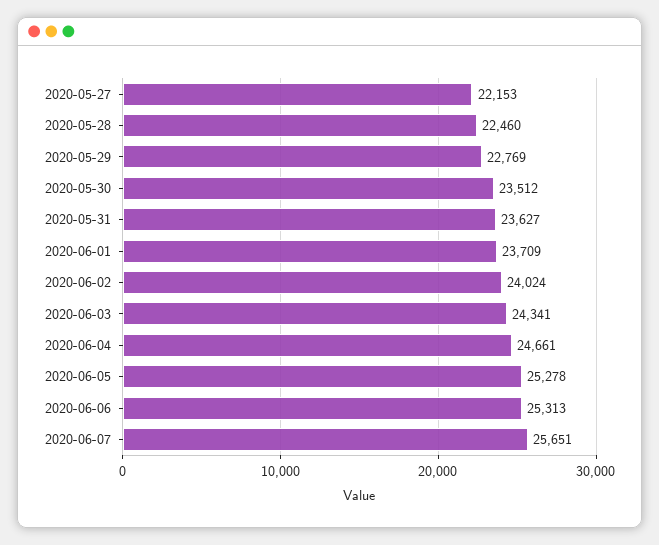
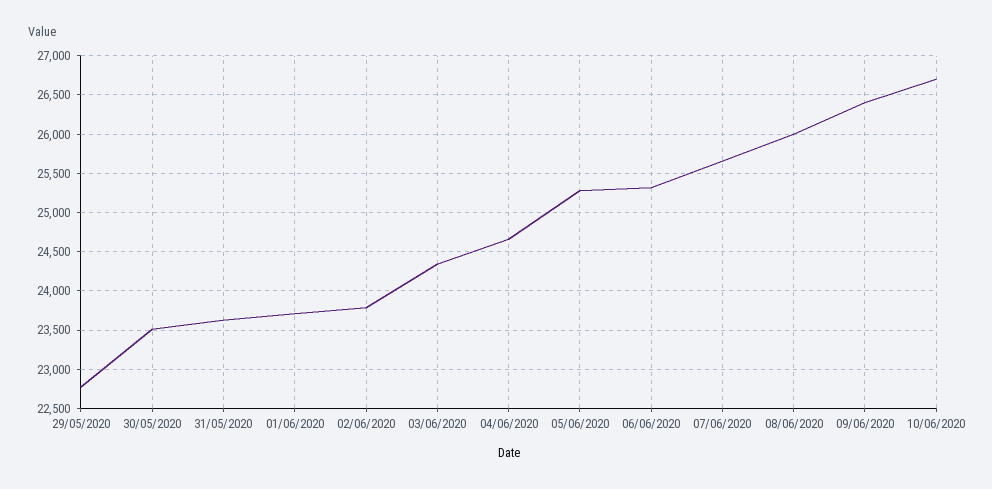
2020-05-27: 22153 -> none
2020-05-28: 22460 -> none
2020-06-02: 24024 -> 23800
08/06/2020: none -> 26000
09/06/2020: none -> 26400
10/06/2020: none -> 26700

